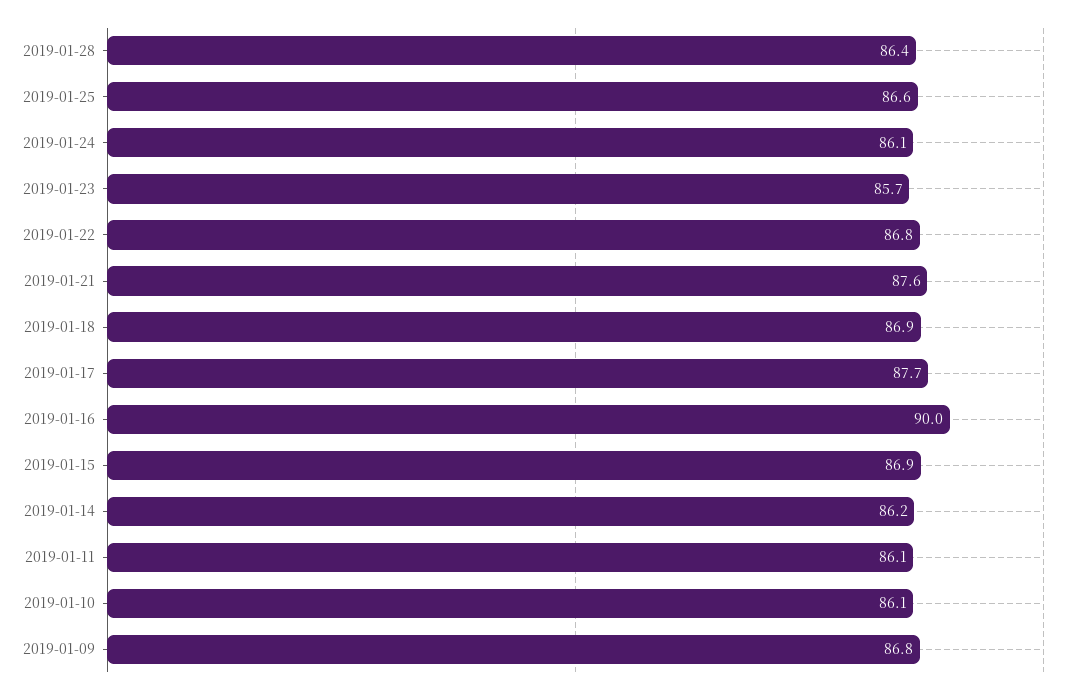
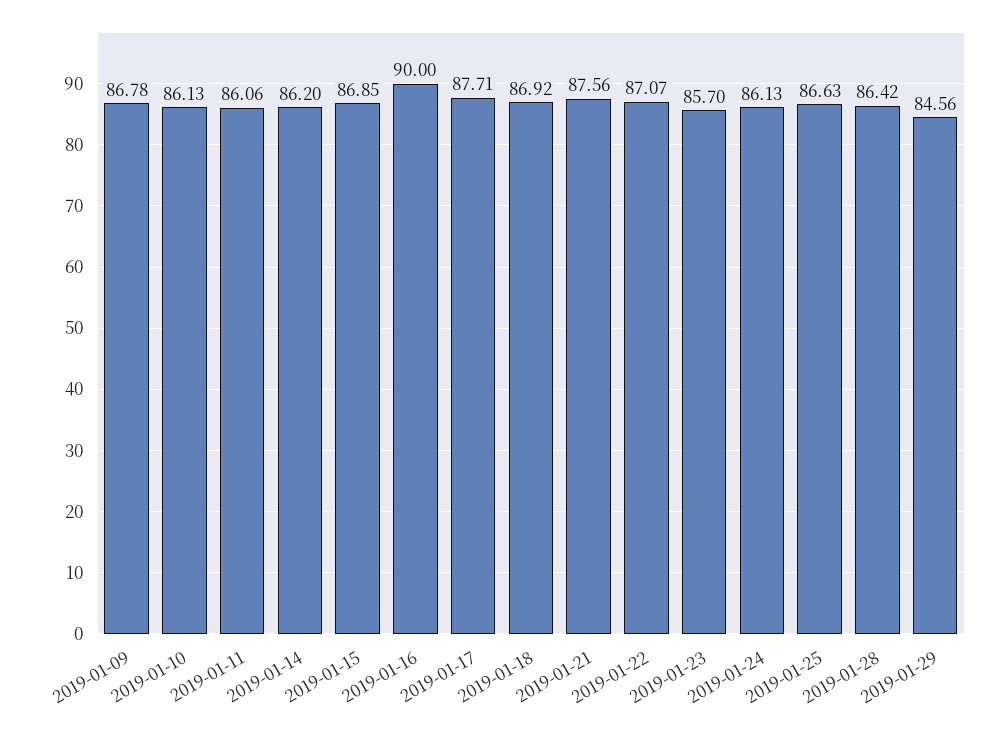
2019-01-22: 86.8 -> 87.07
2019-01-29: none -> 84.56

